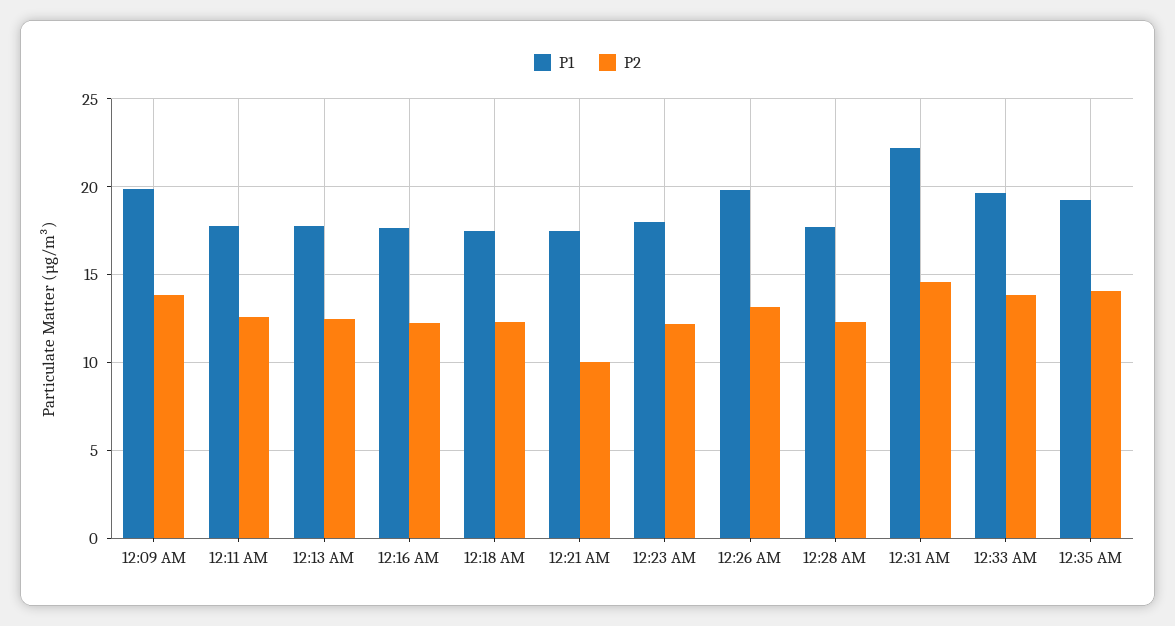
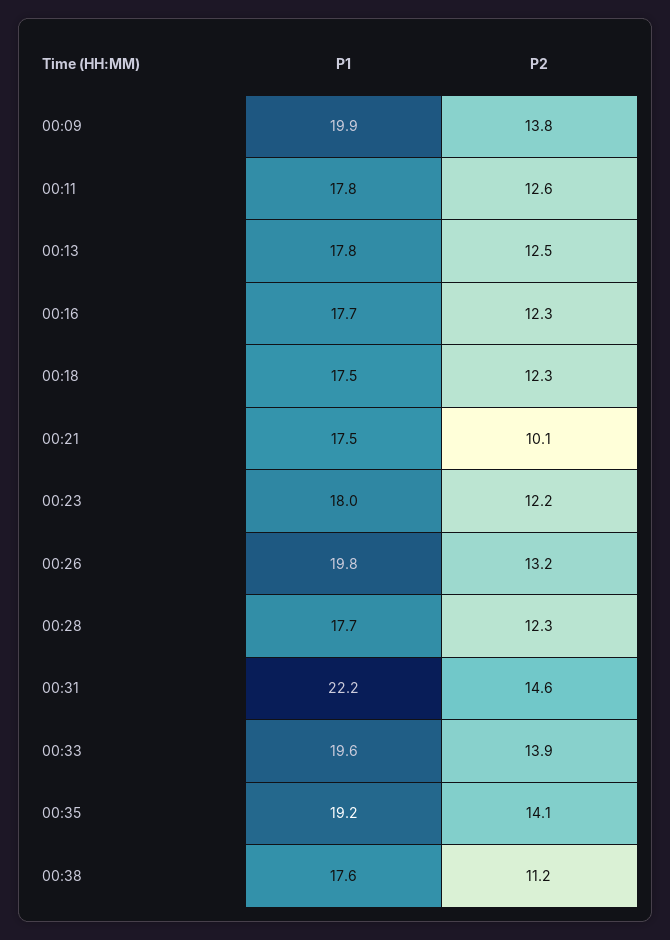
P1, 00:38: none -> 17.6
P2, 00:38: none -> 11.2

